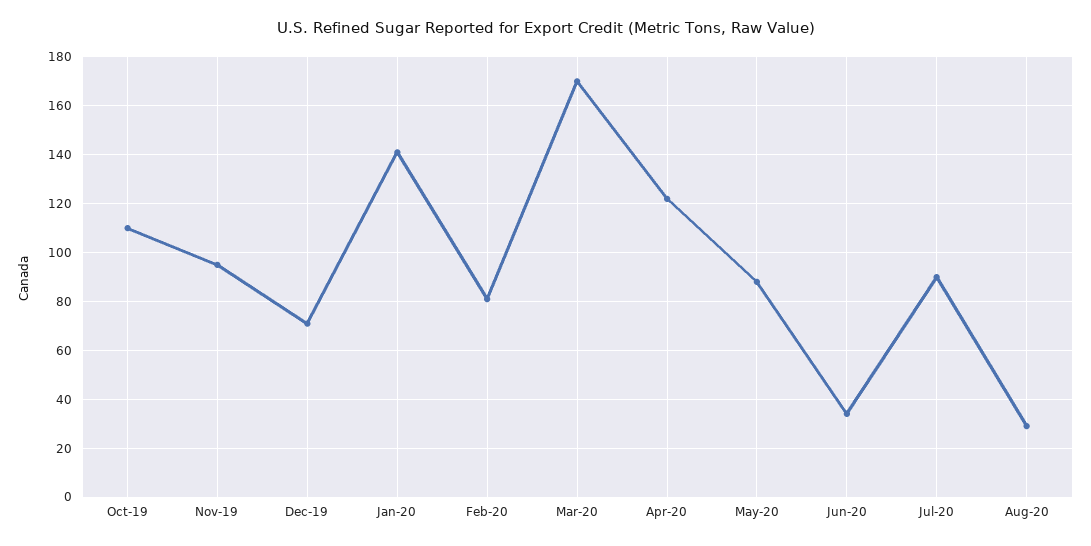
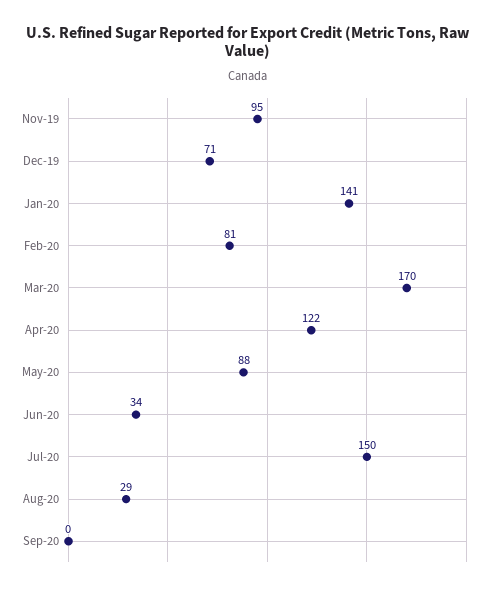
Oct-19: 110 -> none
Jul-20: 90 -> 150
Sep-20: none -> 0

